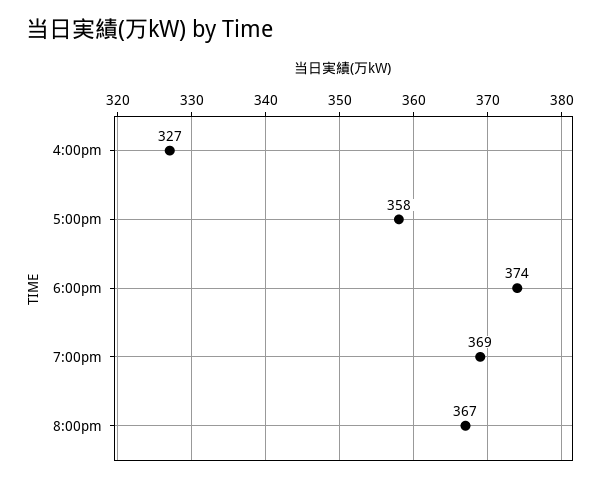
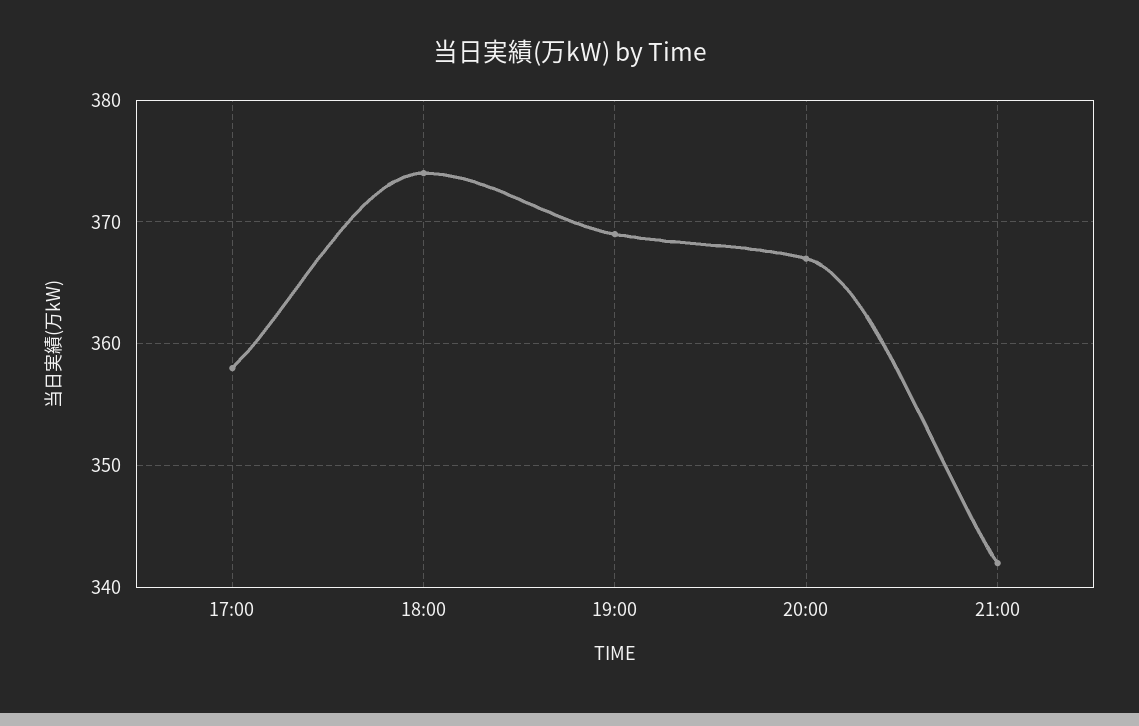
4:00pm: 327 -> none
21:00: none -> 342

